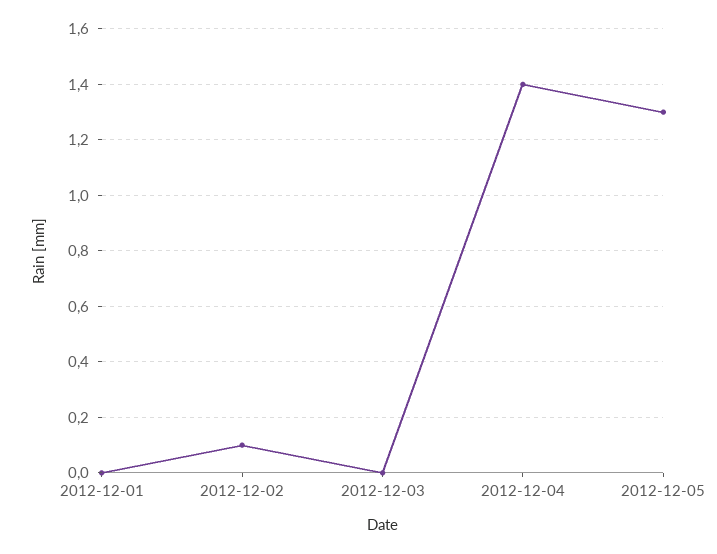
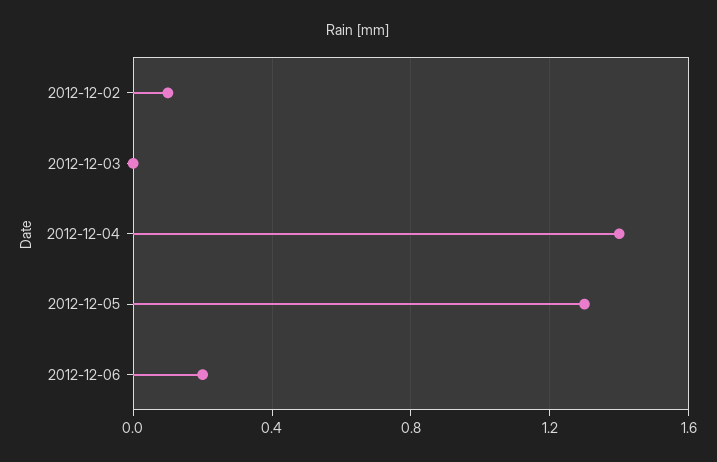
2012-12-01: 0 -> none
2012-12-06: none -> 0.2

